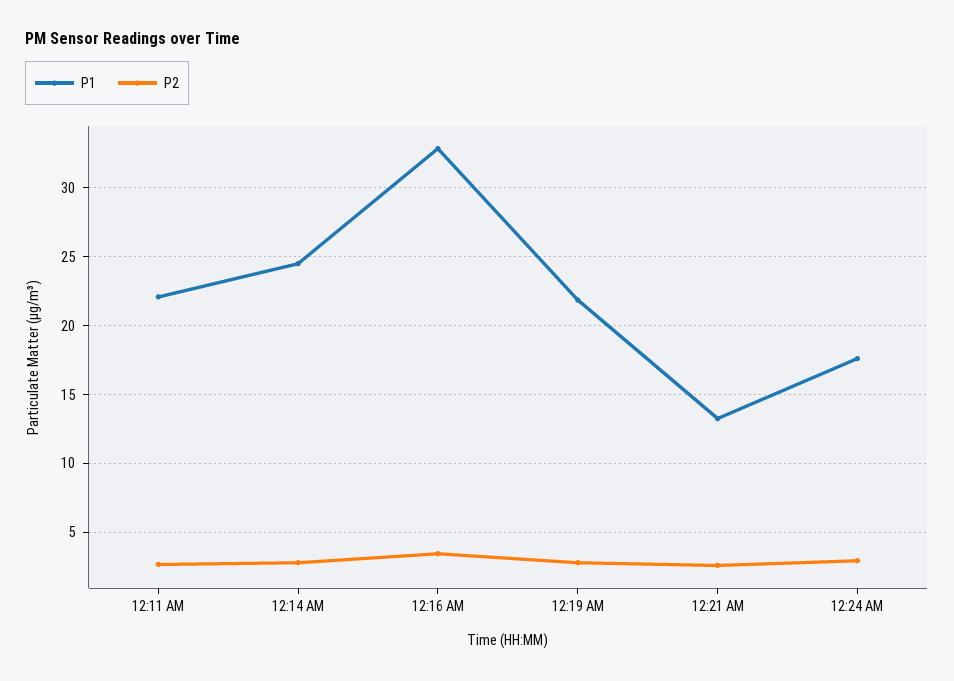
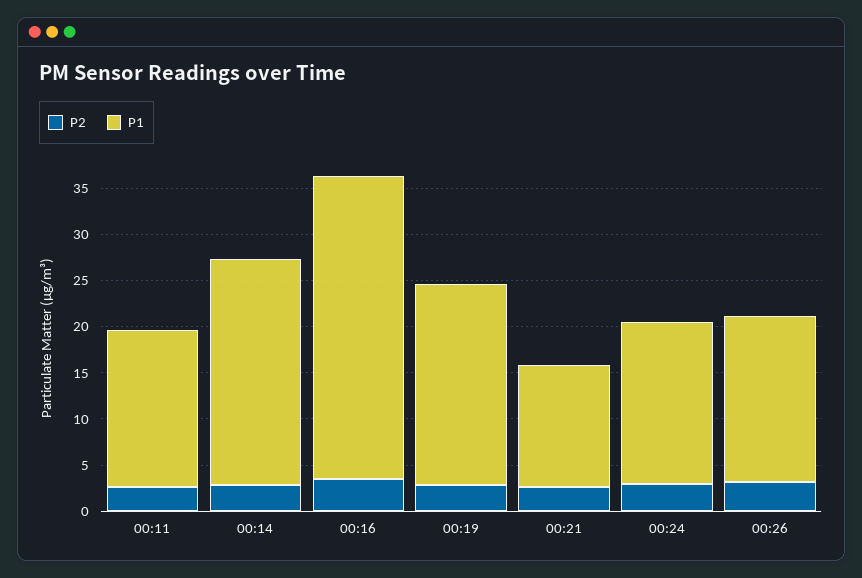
P1, 12:11 AM: 22 -> 17
P2, 00:26: none -> 3
P1, 00:26: none -> 18

